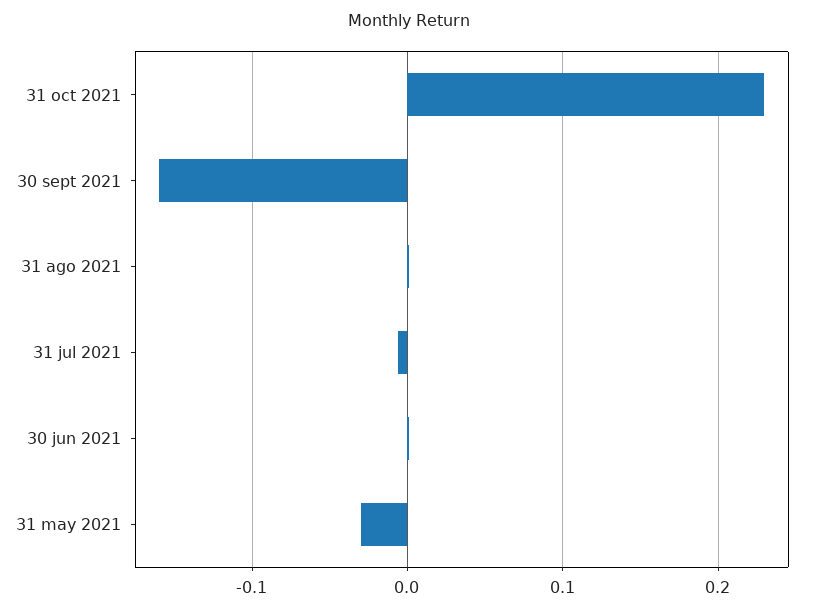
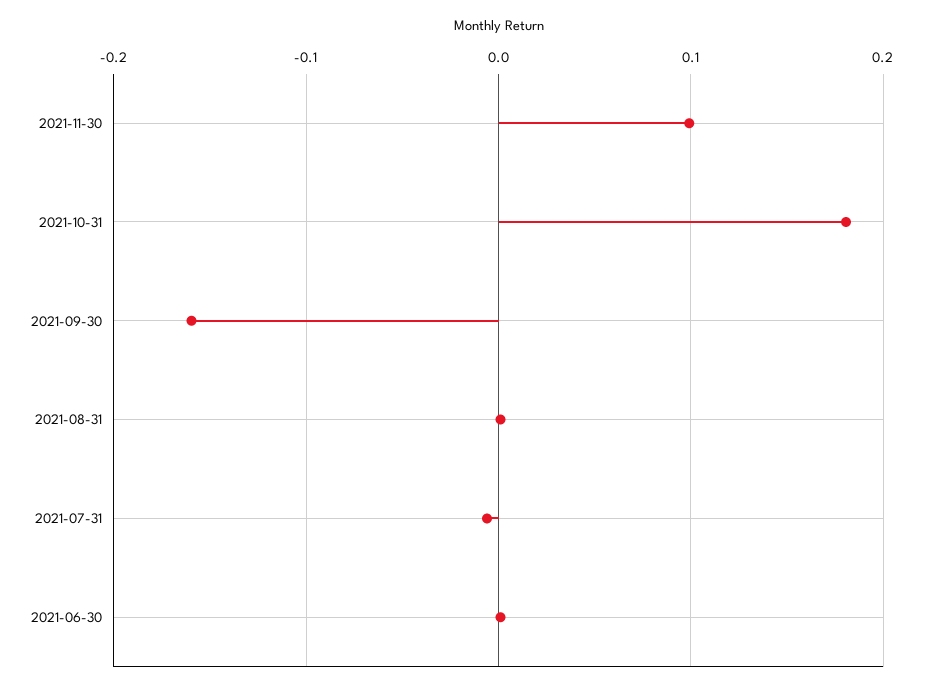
31 oct 2021: 0.23 -> 0.18
31 may 2021: -0.03 -> none
2021-11-30: none -> 0.1

